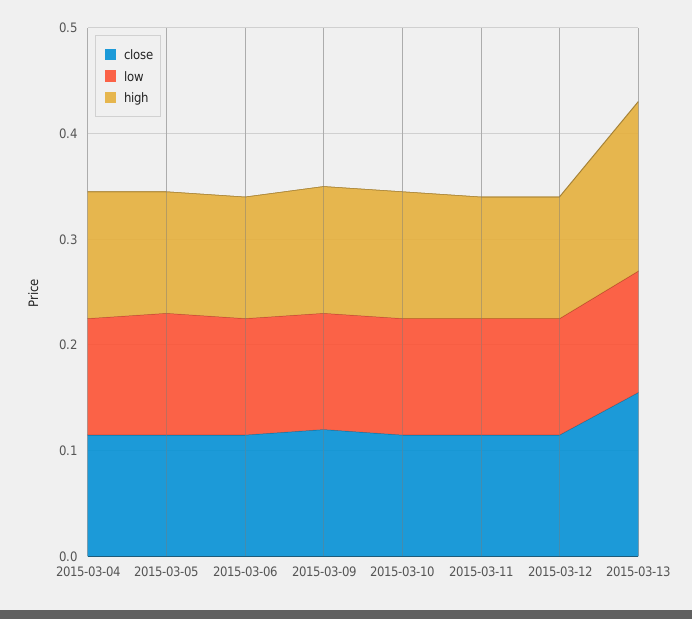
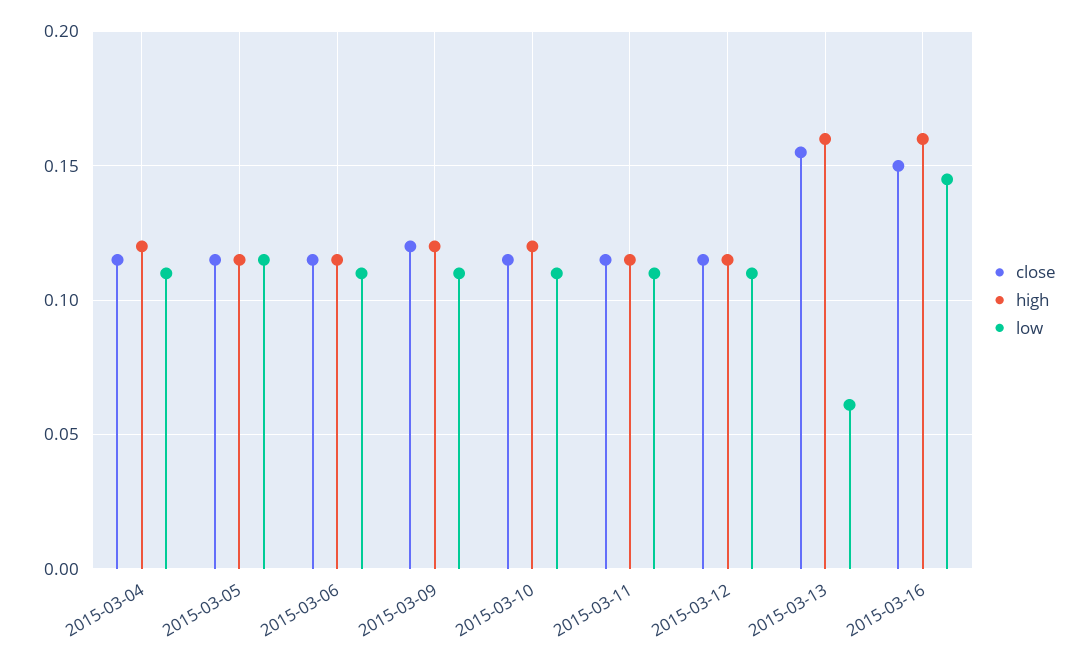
low, 2015-03-13: 0.12 -> 0.06
close, 2015-03-16: none -> 0.15
high, 2015-03-16: none -> 0.16
low, 2015-03-16: none -> 0.145

